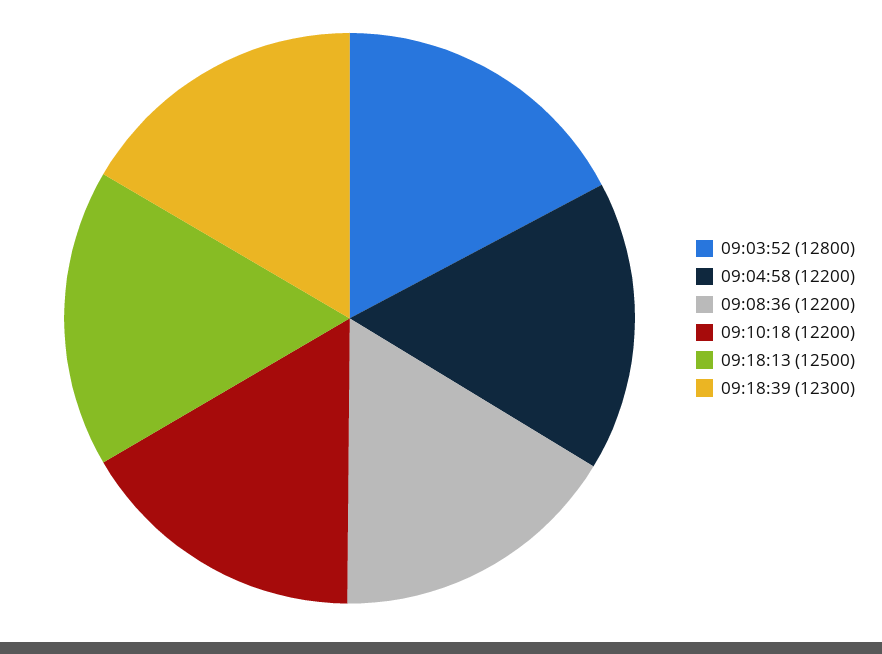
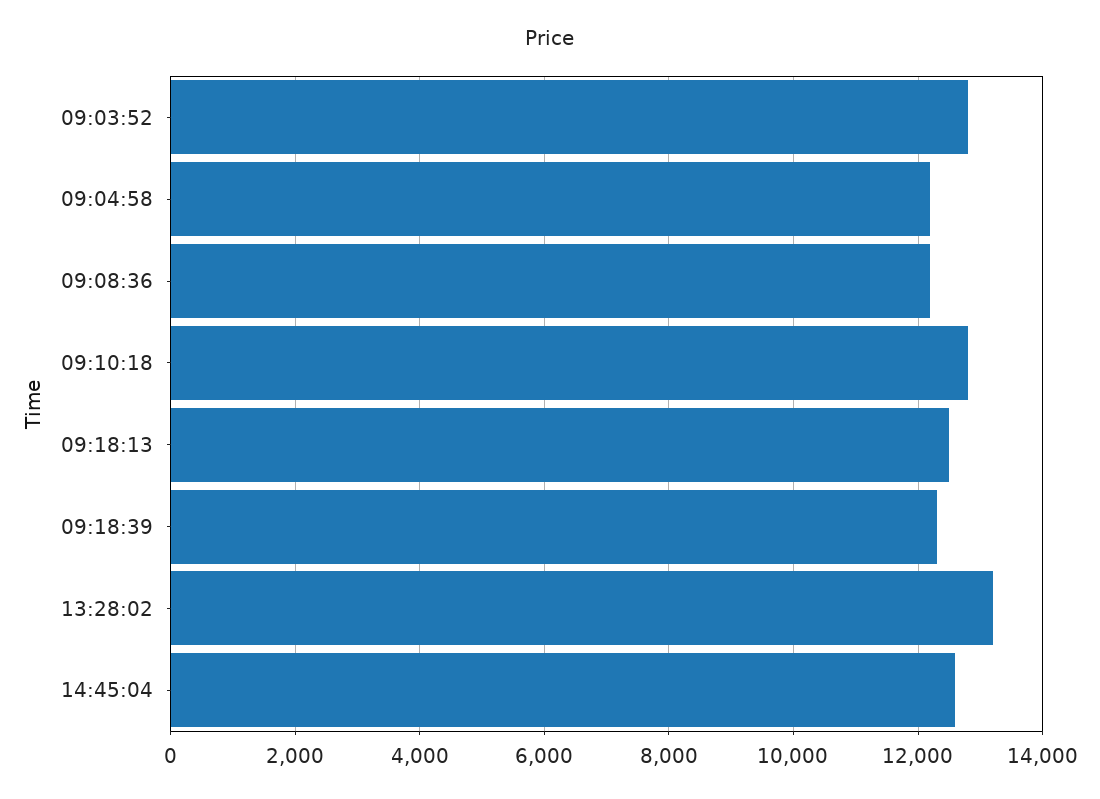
09:10:18: 12200 -> 12800
13:28:02: none -> 13200
14:45:04: none -> 12600

